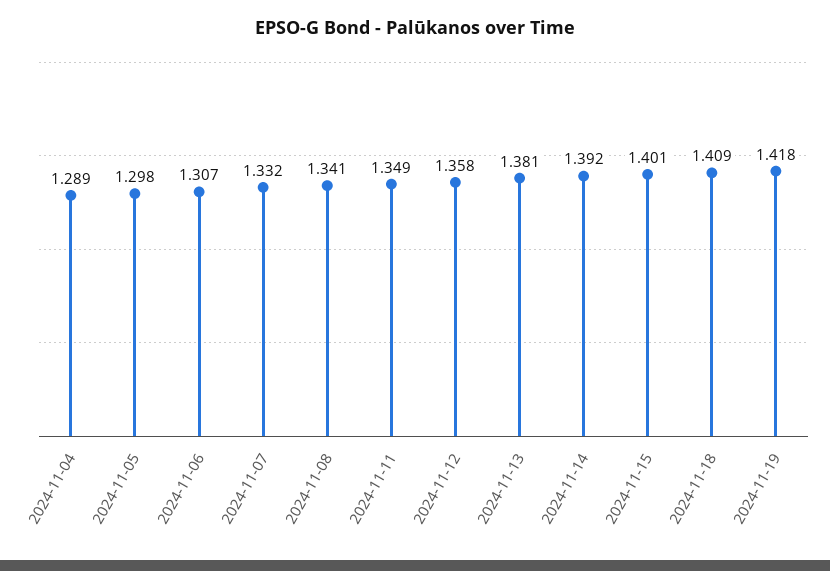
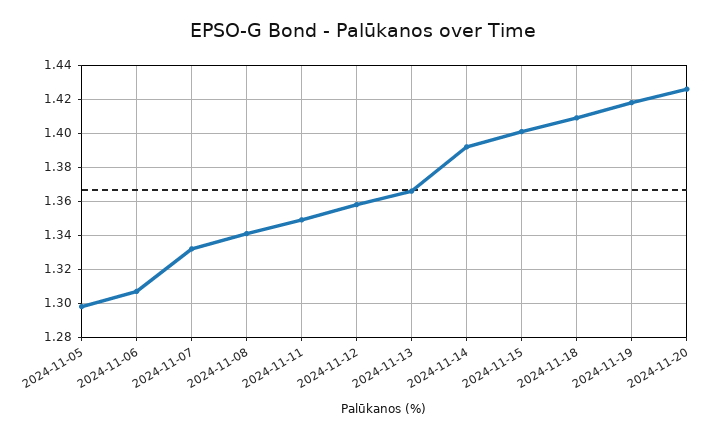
2024-11-04: 1.289 -> none
2024-11-13: 1.381 -> 1.365
2024-11-20: none -> 1.425

